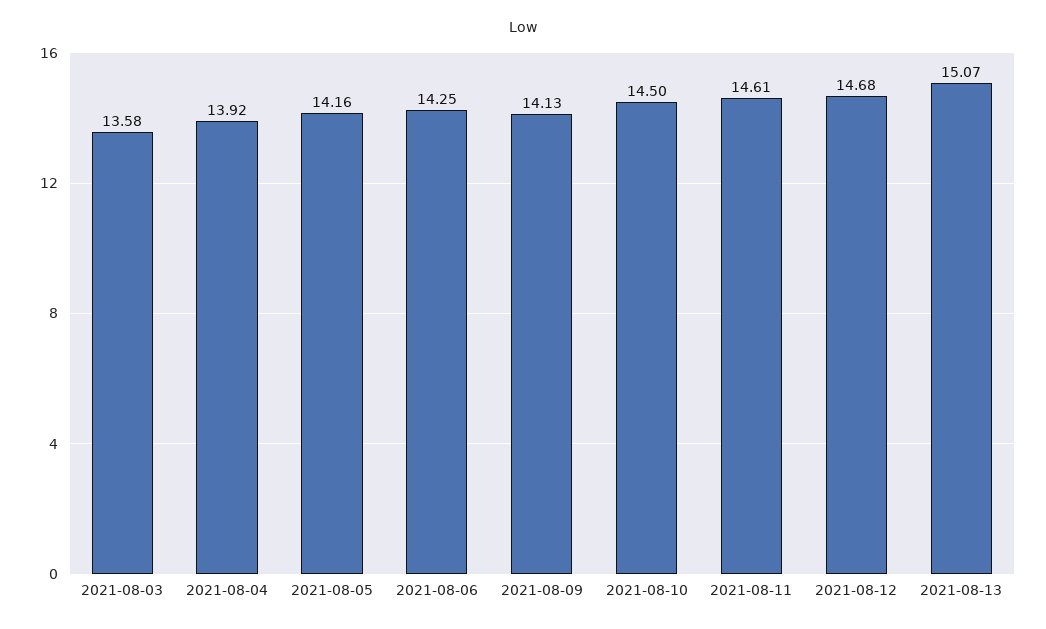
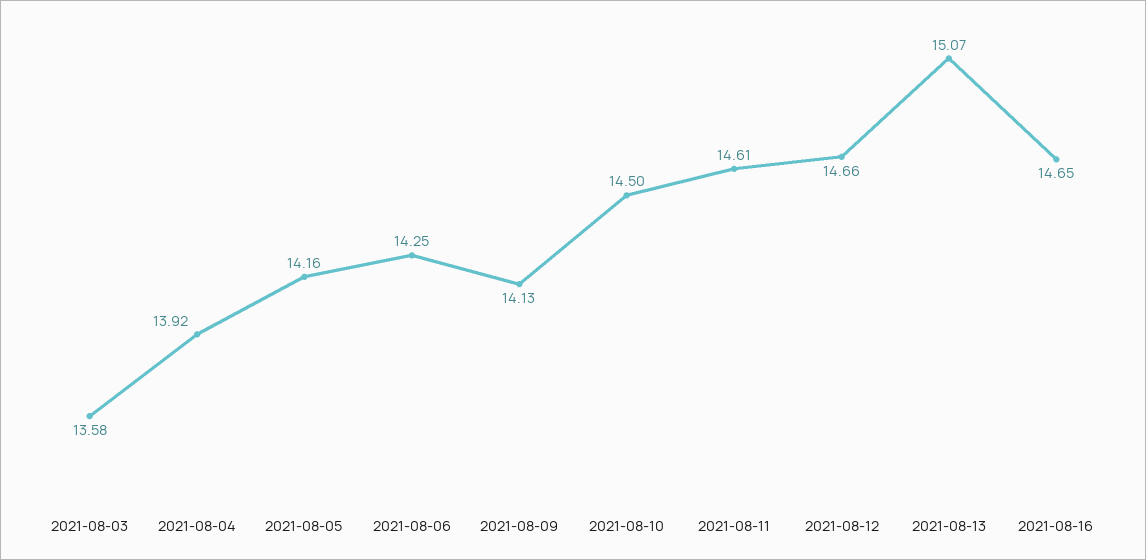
2021-08-12: 14.68 -> 14.66
2021-08-16: none -> 14.65

